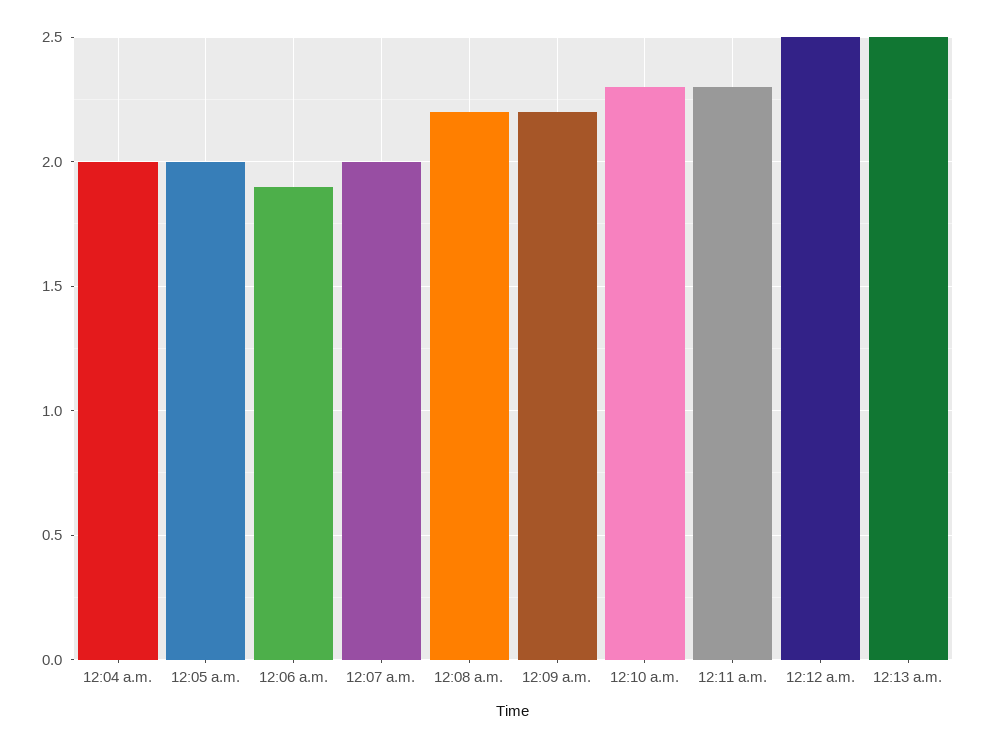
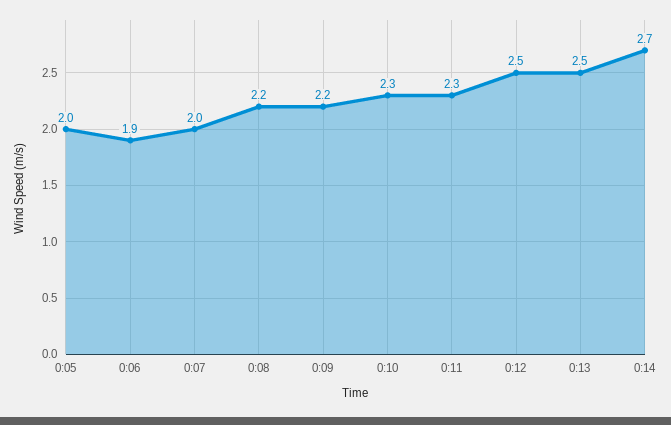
12:04 a.m.: 2 -> none
0:14: none -> 2.7

